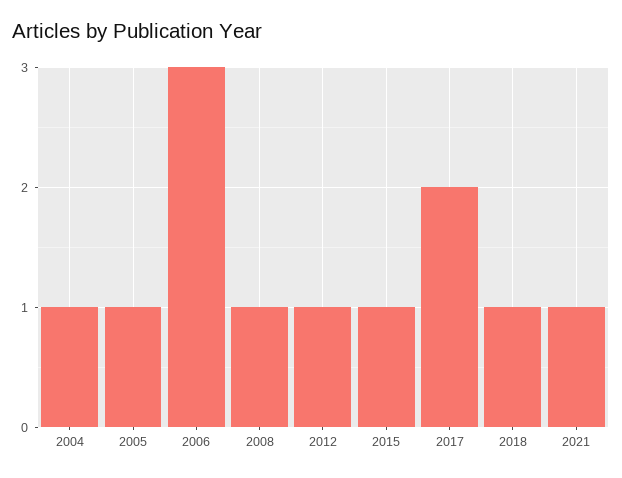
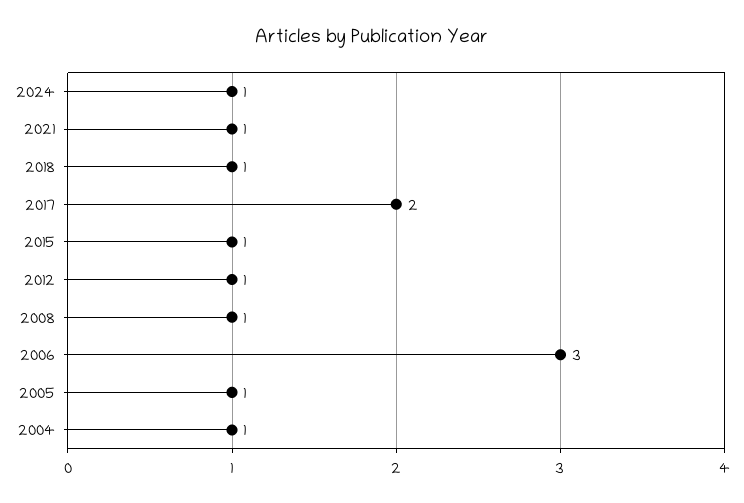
2024: none -> 1

